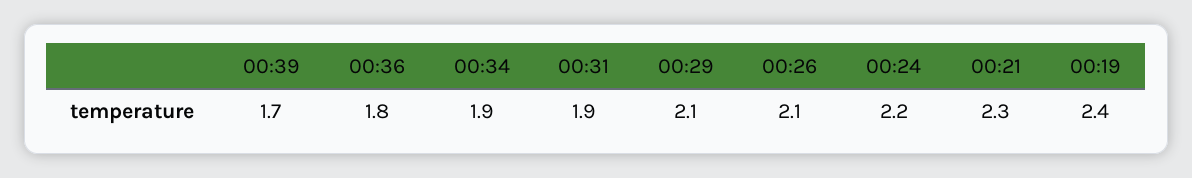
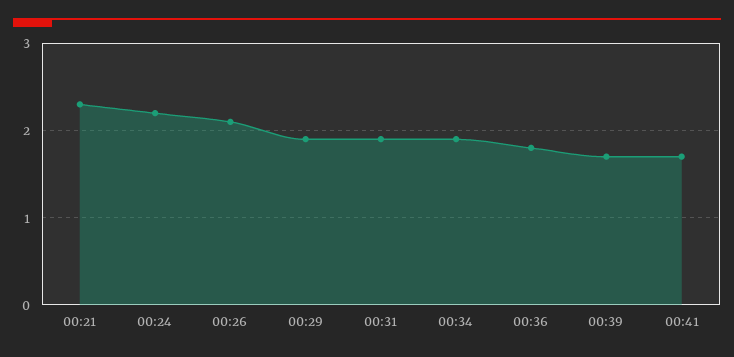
00:29: 2.1 -> 1.9
00:19: 2.4 -> none
00:41: none -> 1.7

